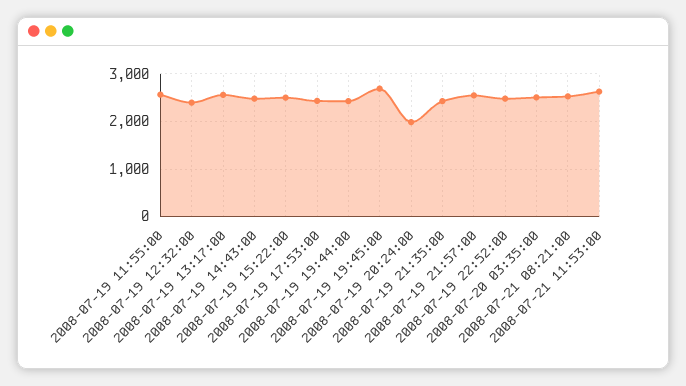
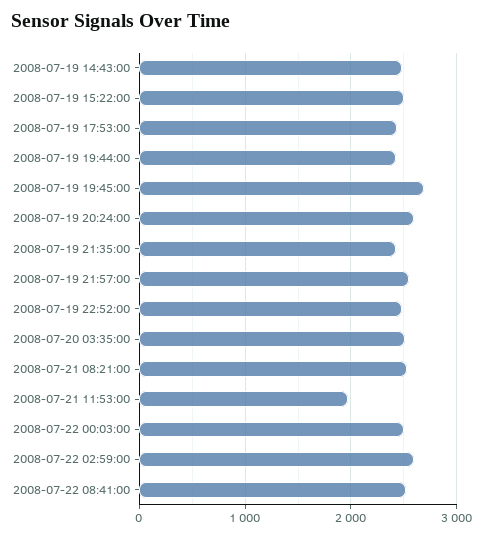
2008-07-19 11:55:00: 2600 -> none
2008-07-19 12:32:00: 2400 -> none
2008-07-19 13:17:00: 2600 -> none
2008-07-19 20:24:00: 2000 -> 2600
2008-07-21 11:53:00: 2600 -> 2000
2008-07-22 00:03:00: none -> 2500
2008-07-22 02:59:00: none -> 2600
2008-07-22 08:41:00: none -> 2500

